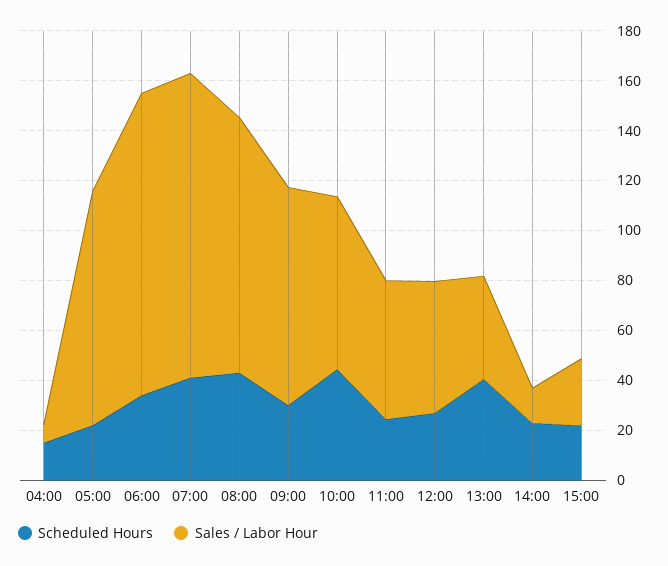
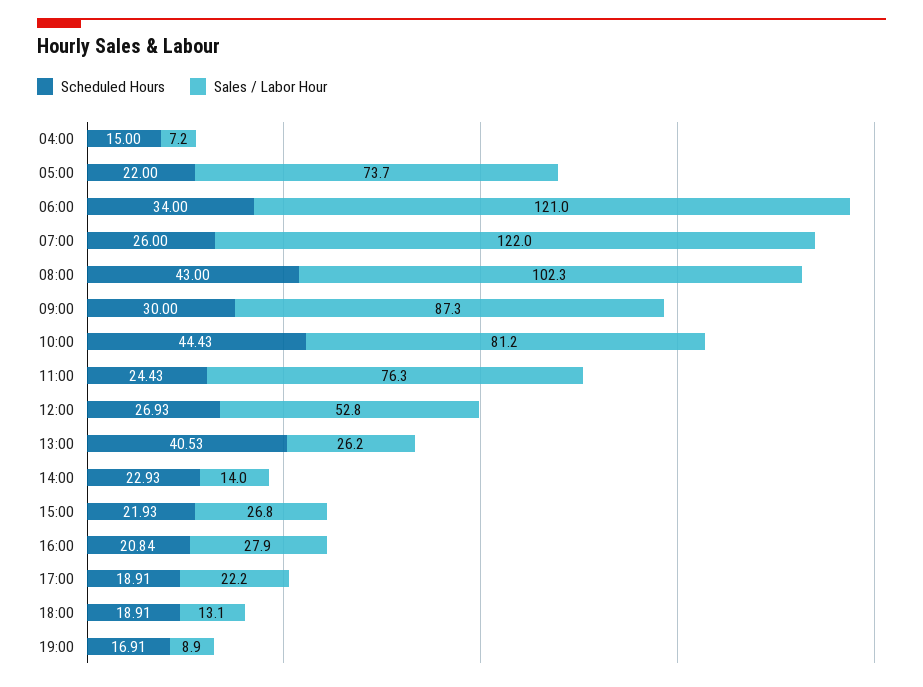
Sales / Labor Hour, 05:00: 95 -> 73.7
Scheduled Hours, 07:00: 40 -> 26
Sales / Labor Hour, 10:00: 70 -> 81.2
Sales / Labor Hour, 11:00: 55 -> 76.3
Sales / Labor Hour, 13:00: 40 -> 26.2
Scheduled Hours, 16:00: none -> 20.84
Sales / Labor Hour, 16:00: none -> 27.9
Scheduled Hours, 17:00: none -> 18.91
Sales / Labor Hour, 17:00: none -> 22.2
Scheduled Hours, 18:00: none -> 18.91
Sales / Labor Hour, 18:00: none -> 13.1
Scheduled Hours, 19:00: none -> 16.91
Sales / Labor Hour, 19:00: none -> 8.9

